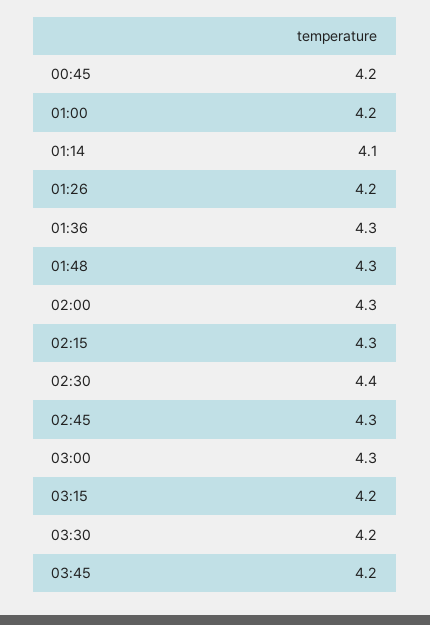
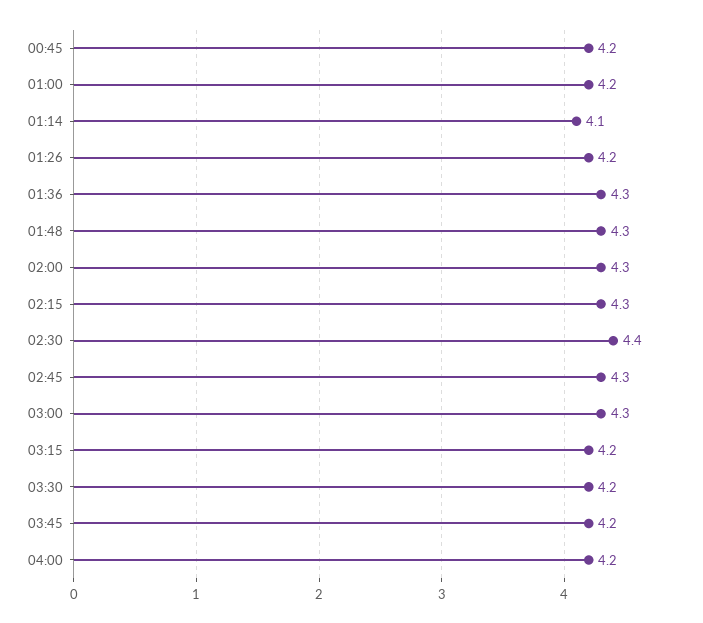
04:00: none -> 4.2

